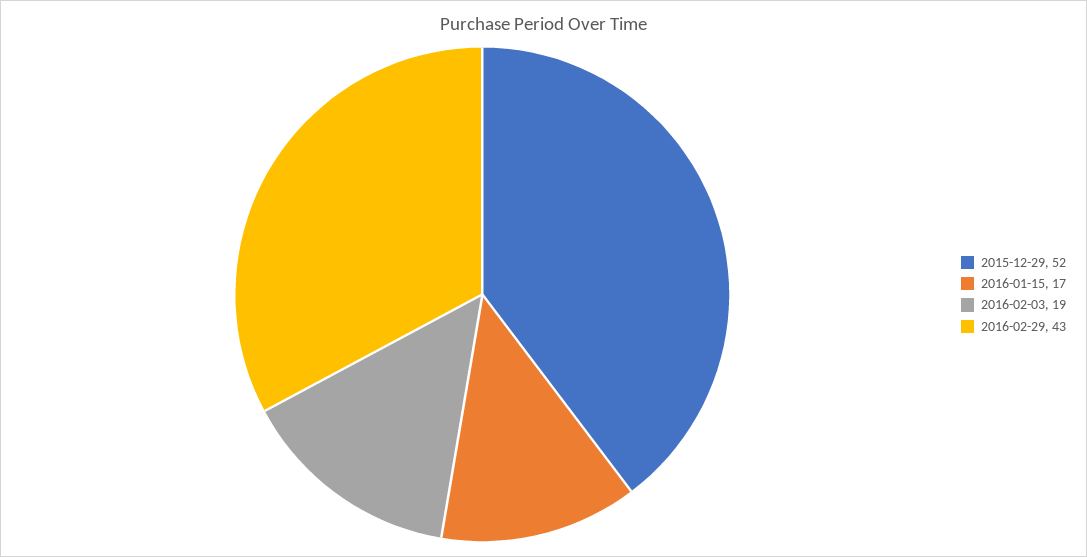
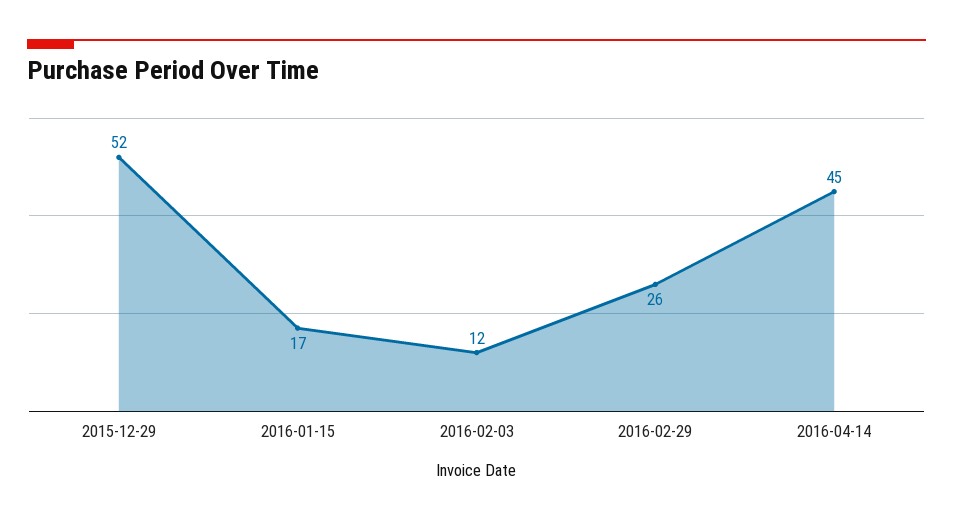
2016-02-03: 19 -> 12
2016-02-29: 43 -> 26
2016-04-14: none -> 45

